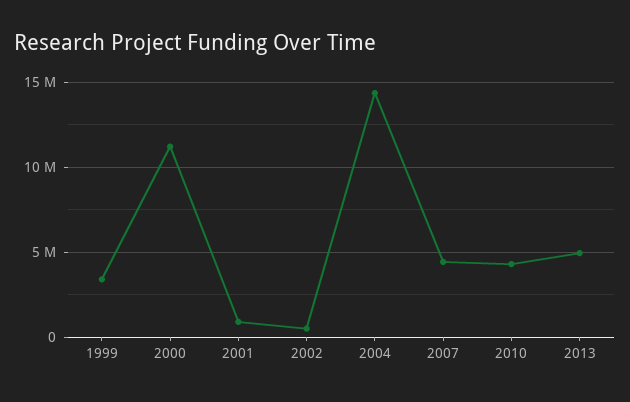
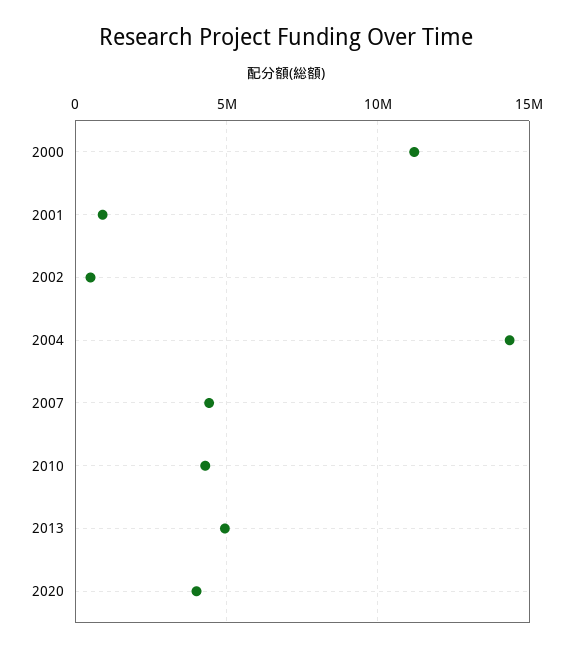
1999: 3500000 -> none
2020: none -> 4000000

